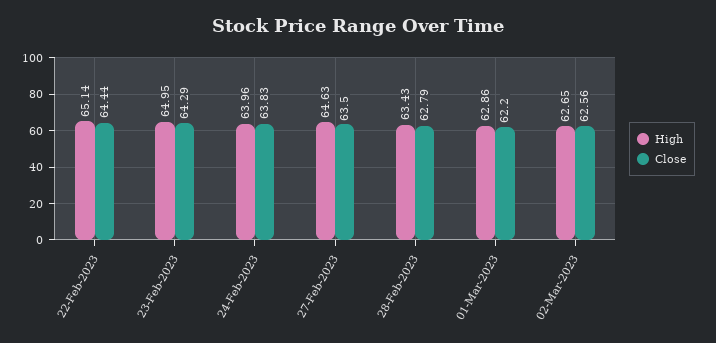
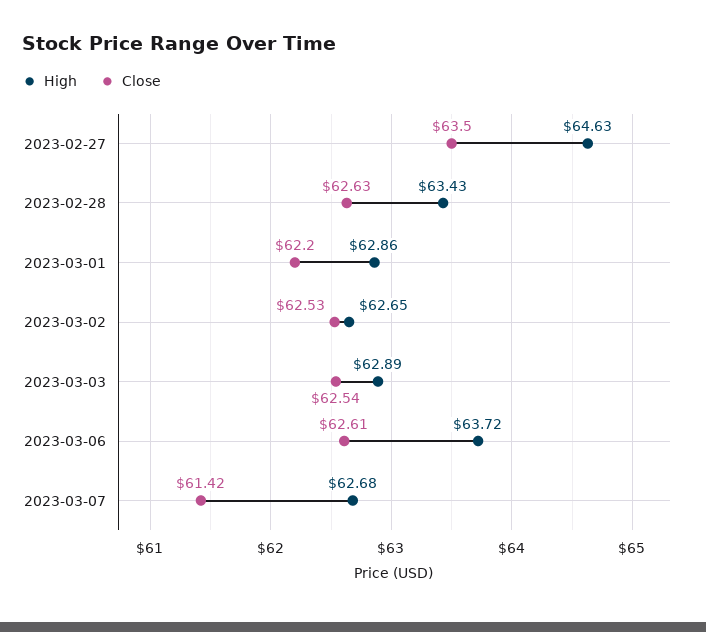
High, 22-Feb-2023: 65.14 -> none
Close, 22-Feb-2023: 64.44 -> none
High, 23-Feb-2023: 64.95 -> none
Close, 23-Feb-2023: 64.29 -> none
High, 24-Feb-2023: 63.96 -> none
Close, 24-Feb-2023: 63.83 -> none
Close, 28-Feb-2023: 62.79 -> 62.63
Close, 02-Mar-2023: 62.56 -> 62.53
High, 2023-03-03: none -> 62.89
Close, 2023-03-03: none -> 62.54
High, 2023-03-06: none -> 63.72
Close, 2023-03-06: none -> 62.61
High, 2023-03-07: none -> 62.68
Close, 2023-03-07: none -> 61.42

